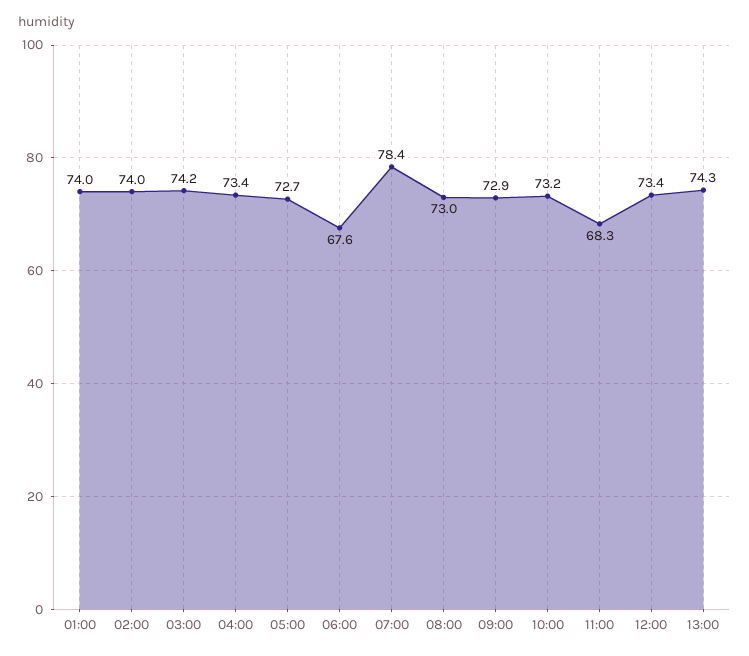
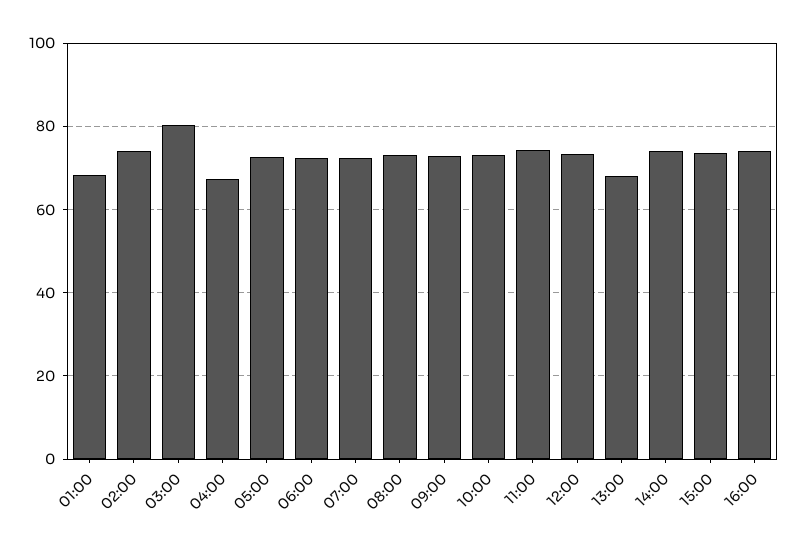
01:00: 74 -> 68
03:00: 74.2 -> 80
04:00: 73.4 -> 68
06:00: 67.6 -> 72
07:00: 78.4 -> 72
11:00: 68.3 -> 74
13:00: 74.3 -> 68
14:00: none -> 74
15:00: none -> 74
16:00: none -> 74

